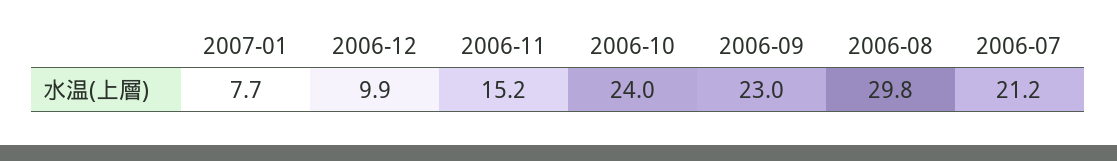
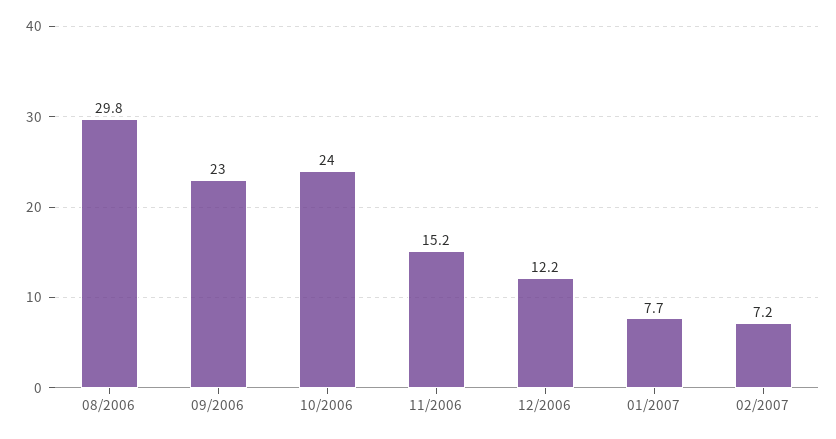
2006-12: 9.9 -> 12.2
2006-07: 21.2 -> none
02/2007: none -> 7.2

